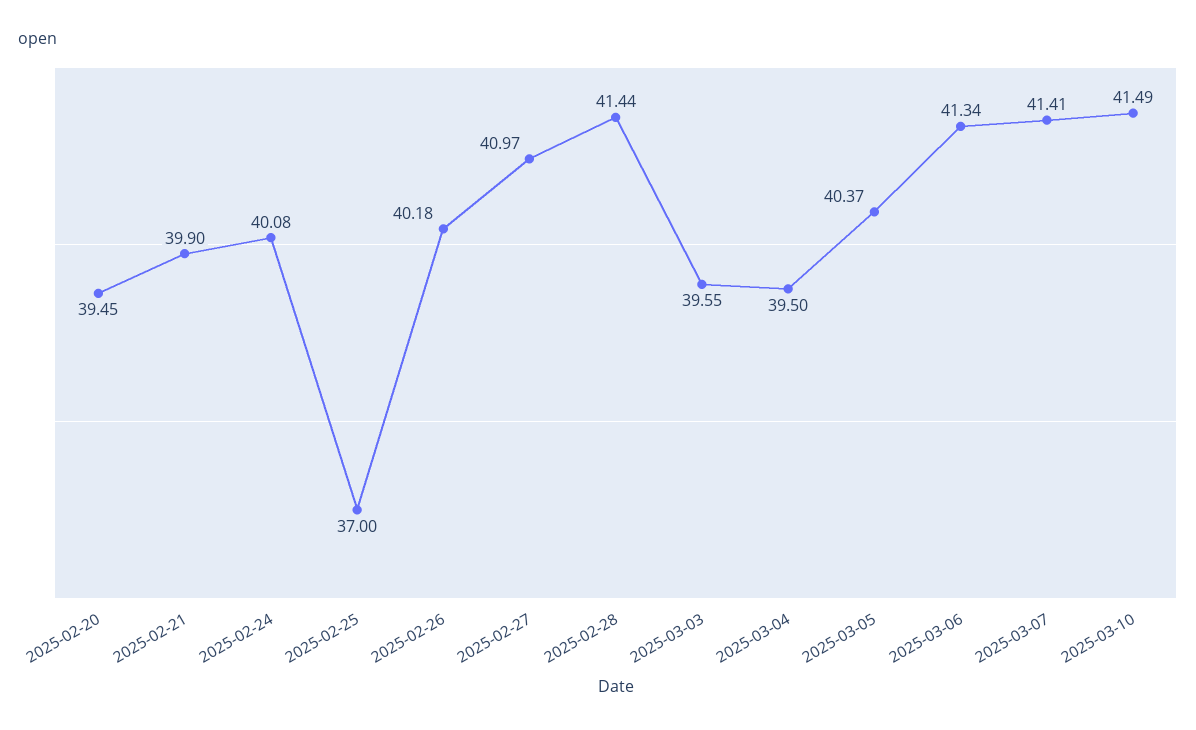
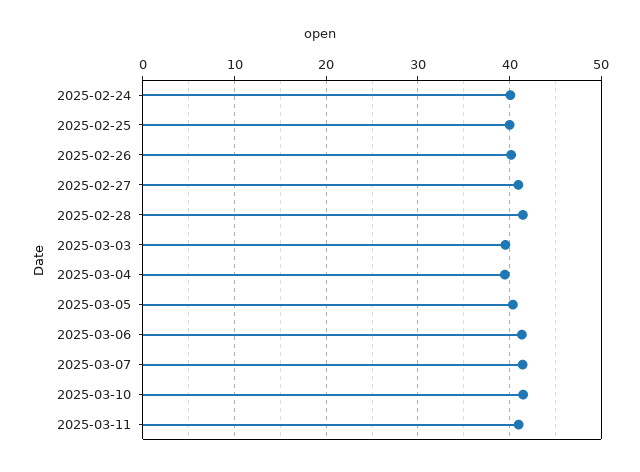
2025-02-20: 39.45 -> none
2025-02-21: 39.9 -> none
2025-02-25: 37 -> 40
2025-03-11: none -> 41

